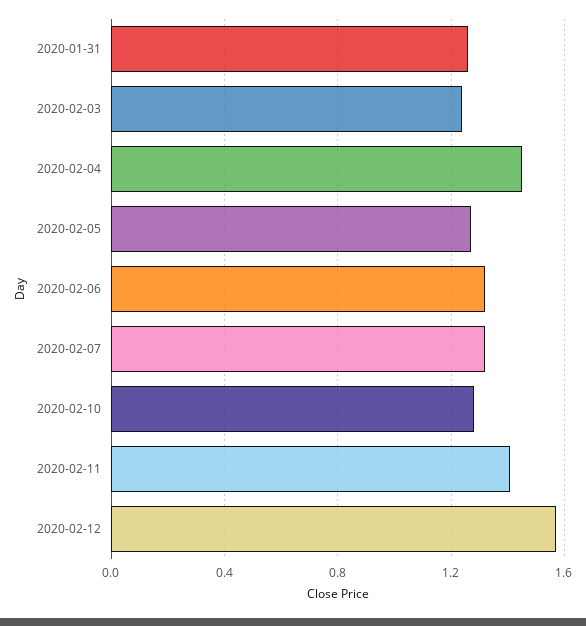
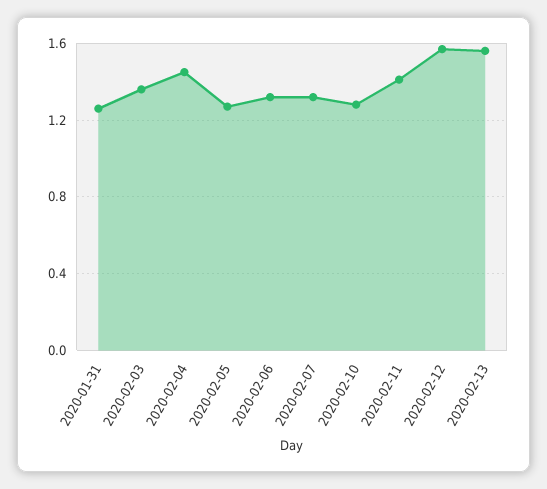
2020-02-03: 1.25 -> 1.35
2020-02-13: none -> 1.55

